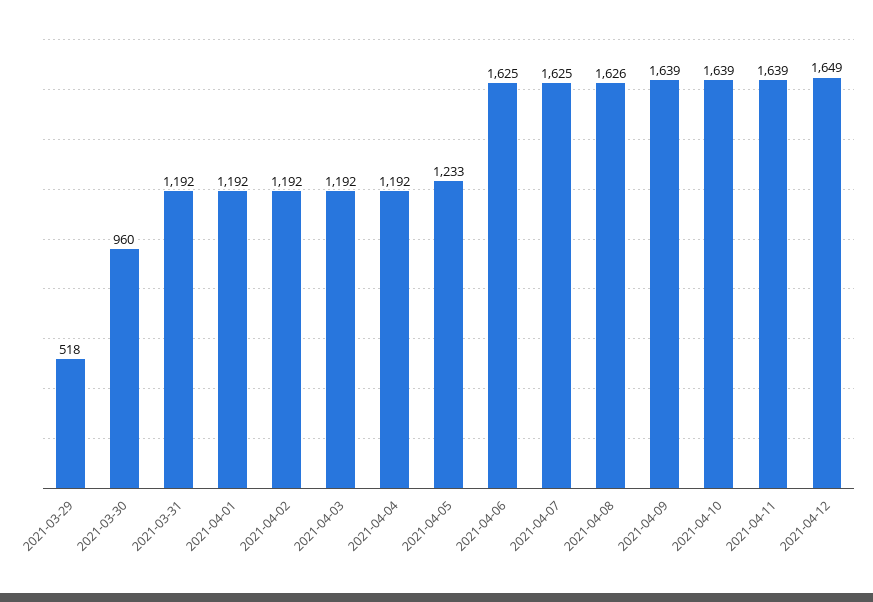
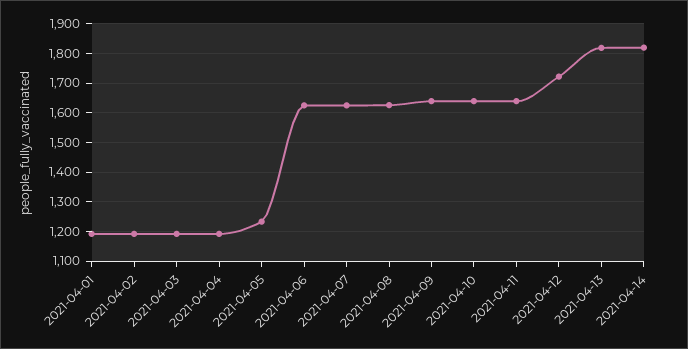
2021-03-29: 518 -> none
2021-03-30: 960 -> none
2021-03-31: 1192 -> none
2021-04-12: 1649 -> 1725
2021-04-13: none -> 1825
2021-04-14: none -> 1825

